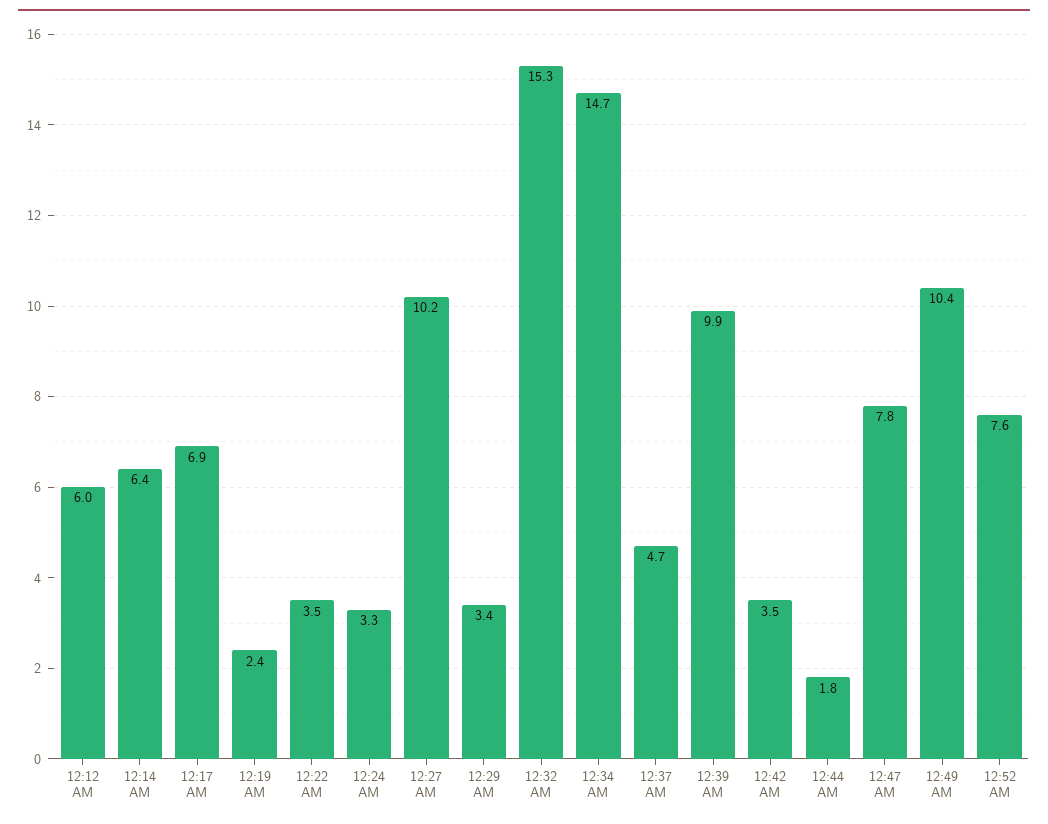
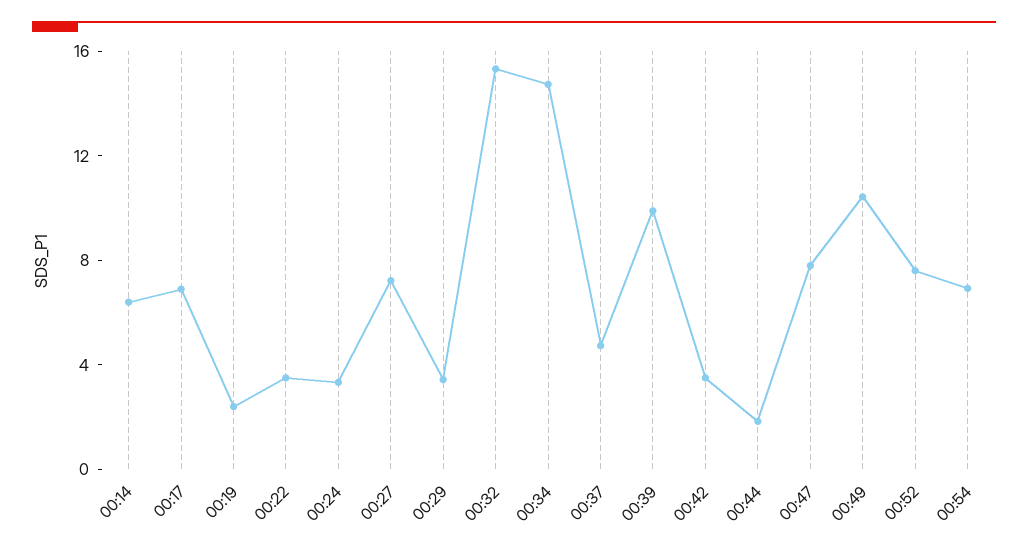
12:12 AM: 6 -> none
12:27 AM: 10.2 -> 7
00:54: none -> 7

